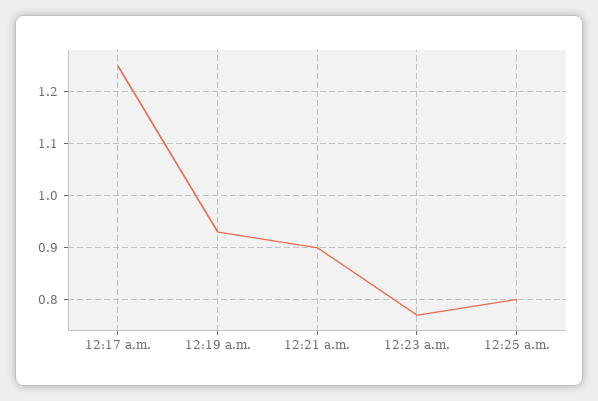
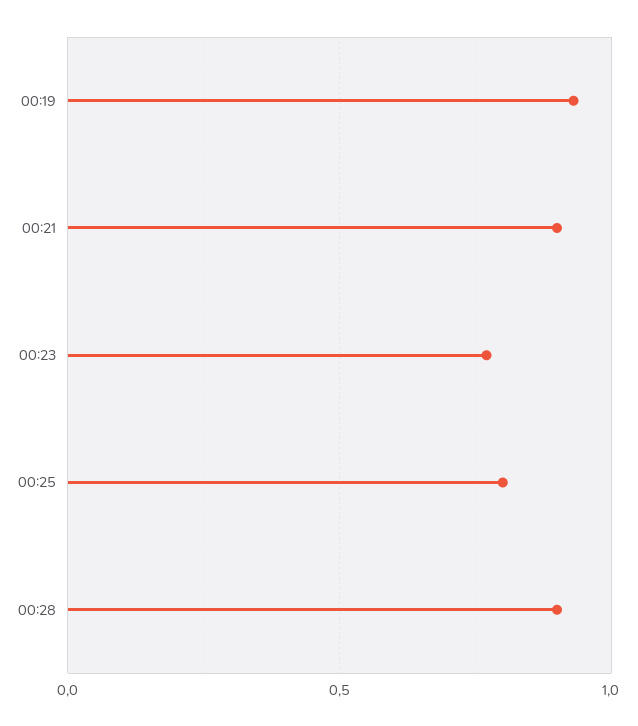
12:17 a.m.: 1.25 -> none
00:28: none -> 0.9

